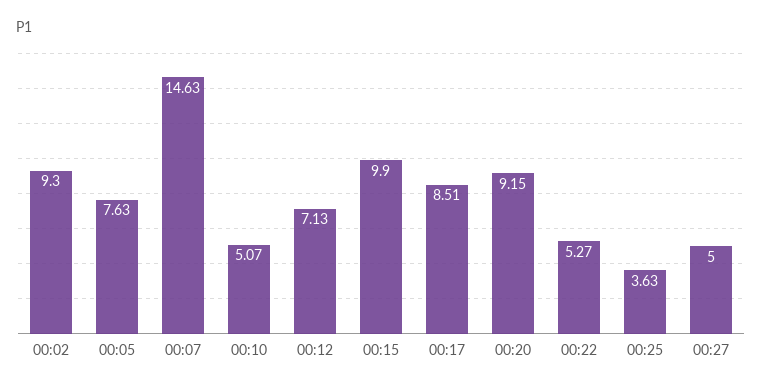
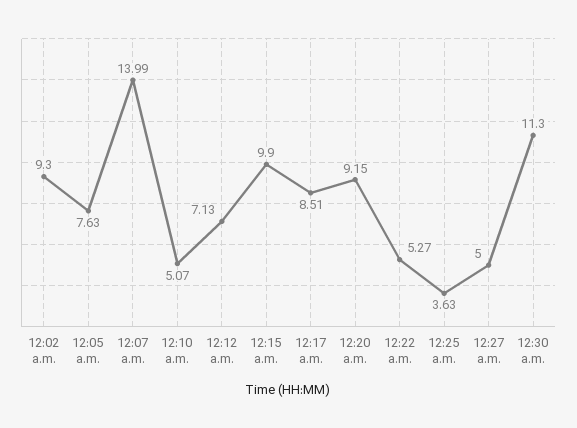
00:07: 14.63 -> 13.99
12:30 a.m.: none -> 11.3

